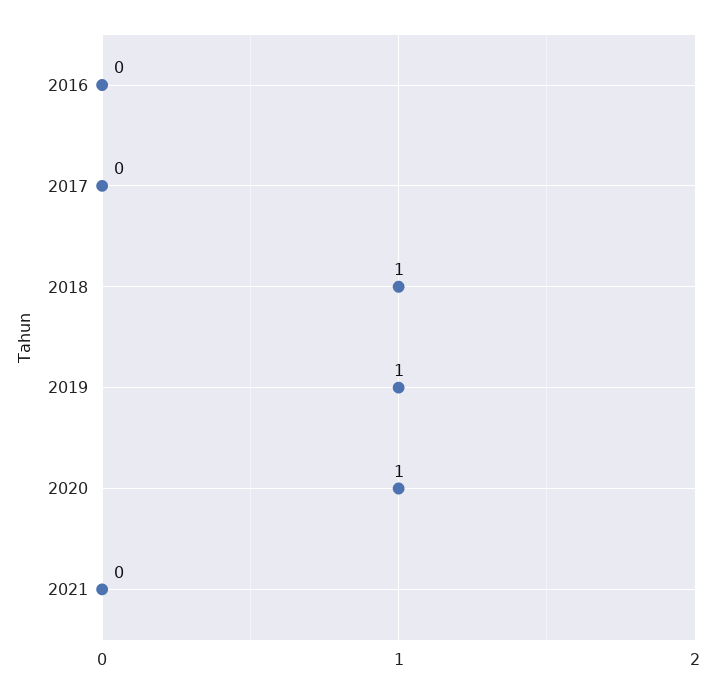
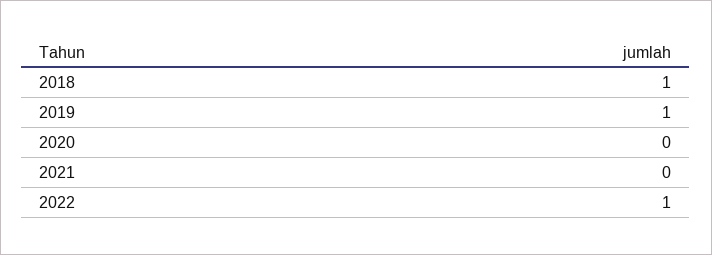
2016: 0 -> none
2017: 0 -> none
2020: 1 -> 0
2022: none -> 1

